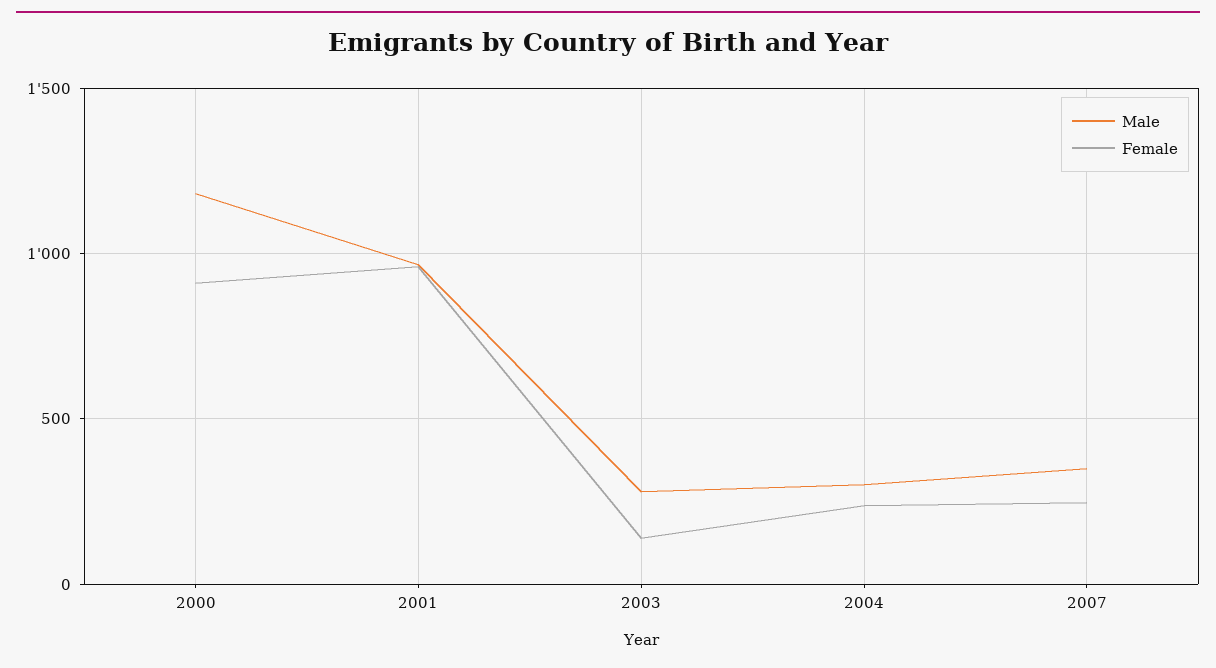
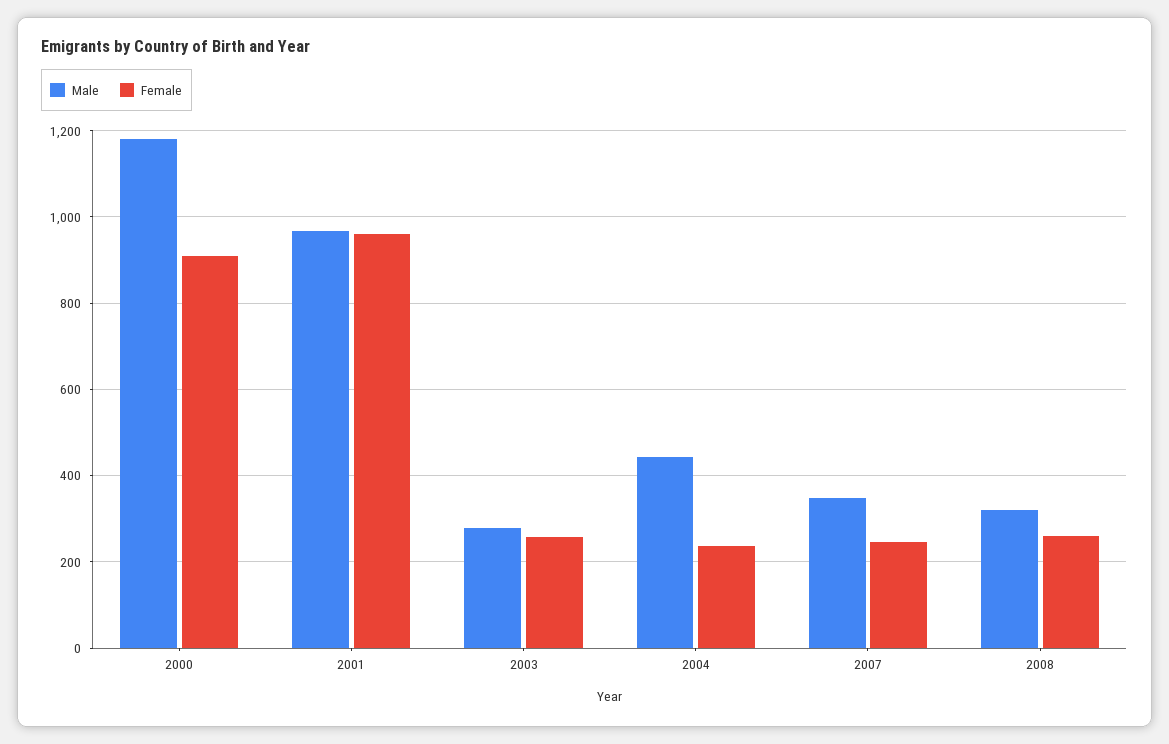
Female, 2003: 150 -> 260
Male, 2004: 300 -> 440
Male, 2008: none -> 320
Female, 2008: none -> 260

